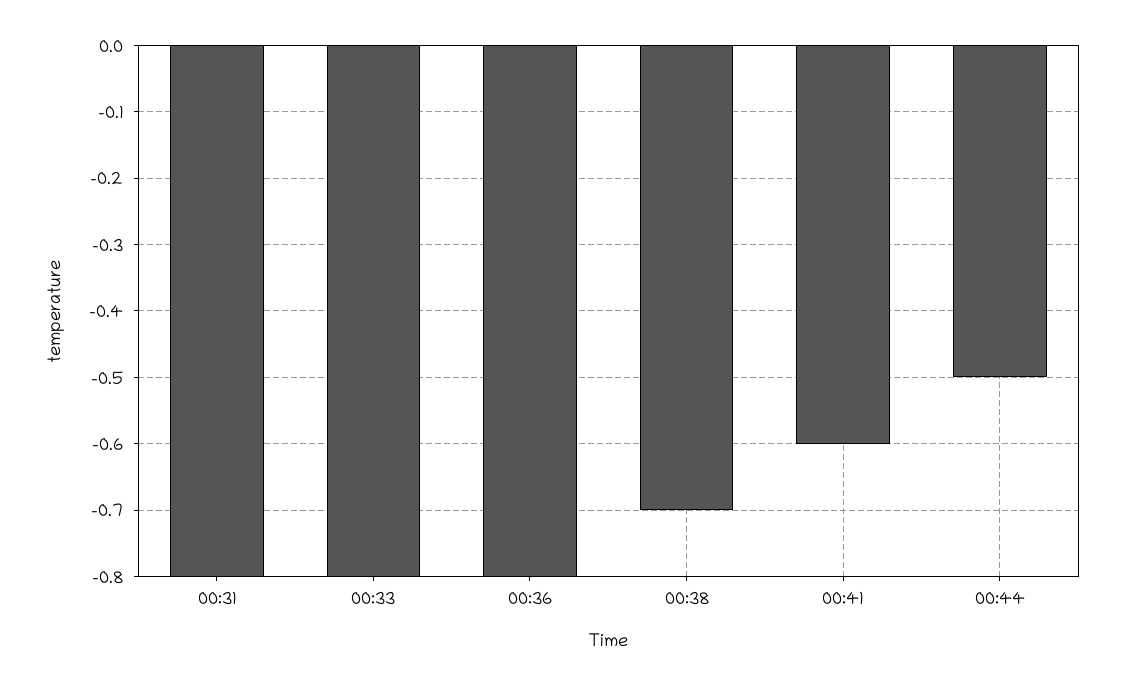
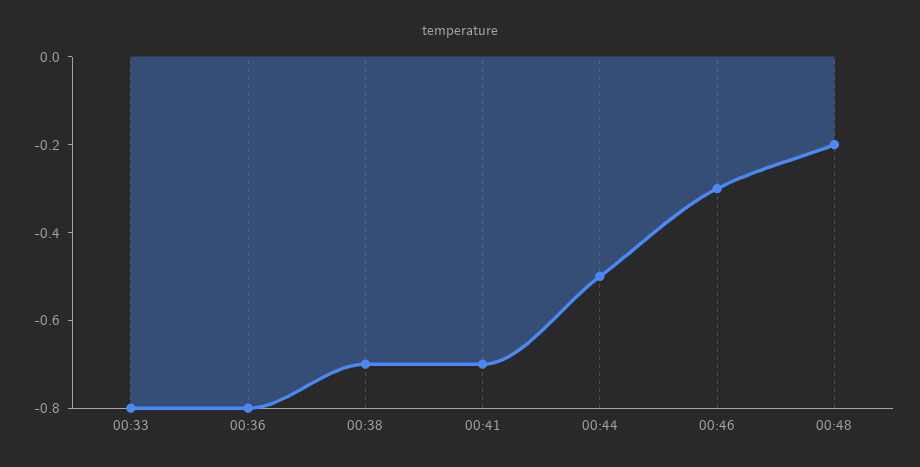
00:31: -0.8 -> none
00:41: -0.6 -> -0.7
00:46: none -> -0.3
00:48: none -> -0.2

